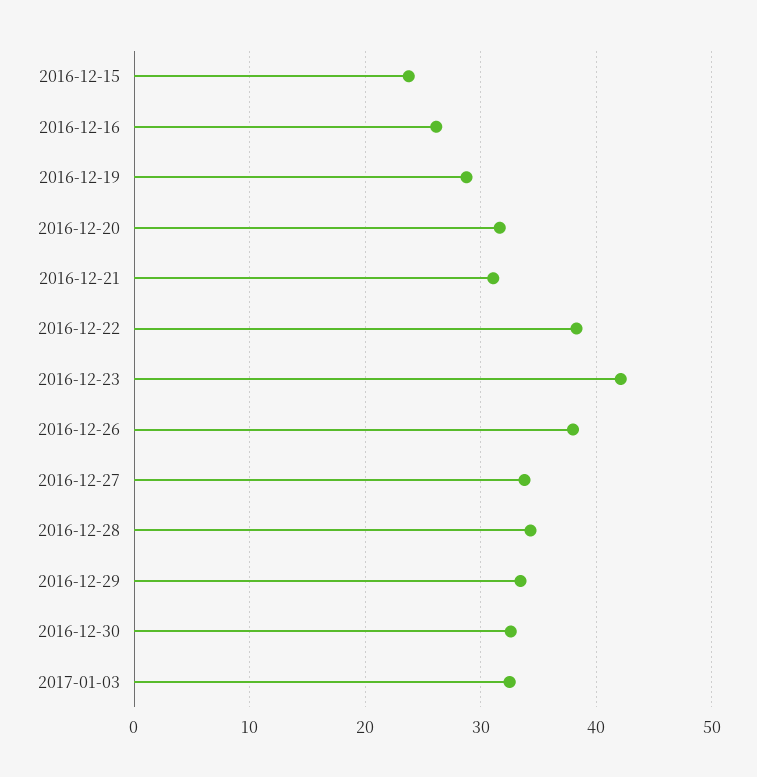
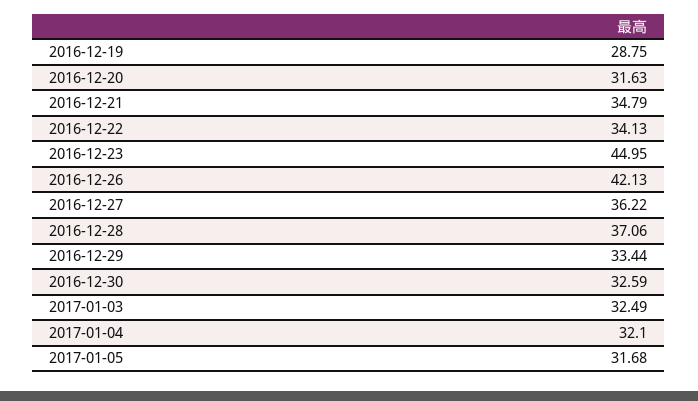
2016-12-15: 24 -> none
2016-12-16: 26 -> none
2016-12-21: 31 -> 34.79
2016-12-22: 38 -> 34.13
2016-12-23: 42 -> 44.95
2016-12-26: 38 -> 42.13
2016-12-27: 34 -> 36.22
2016-12-28: 34 -> 37.06
2017-01-04: none -> 32.1
2017-01-05: none -> 31.68

